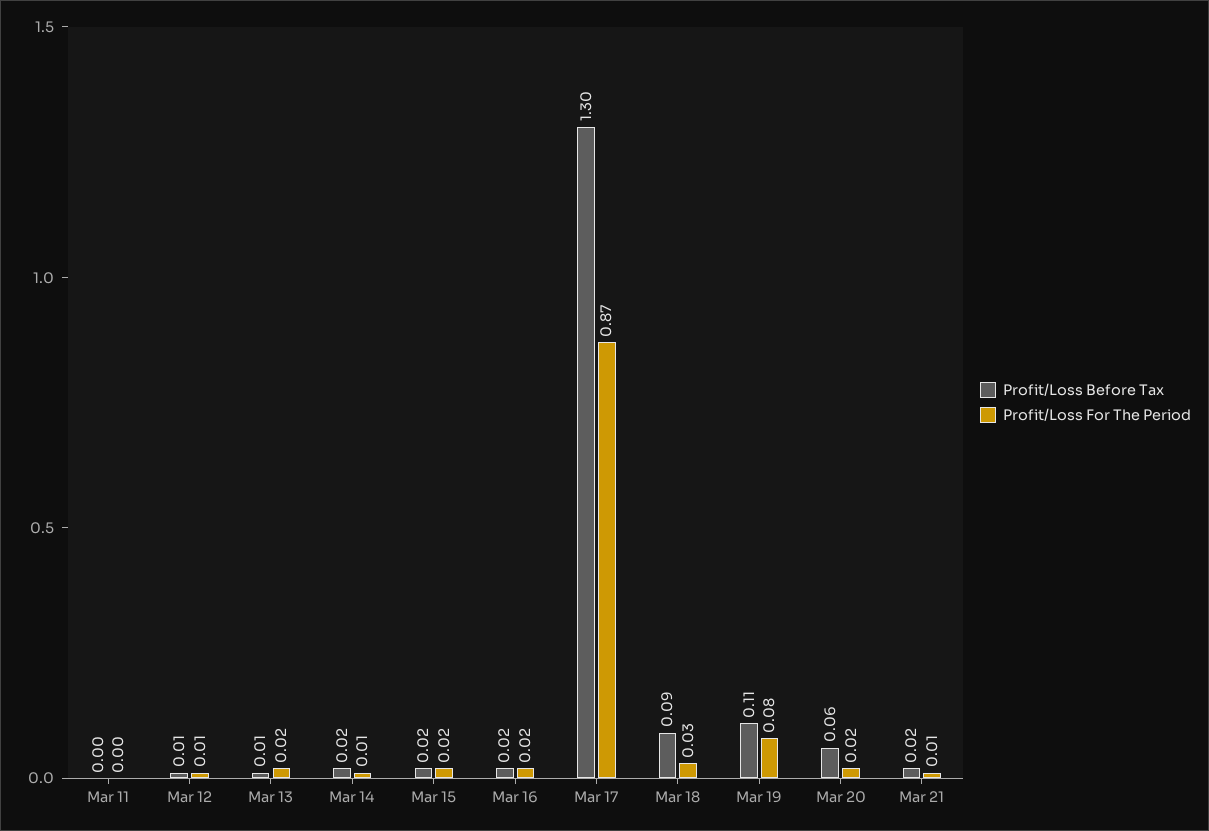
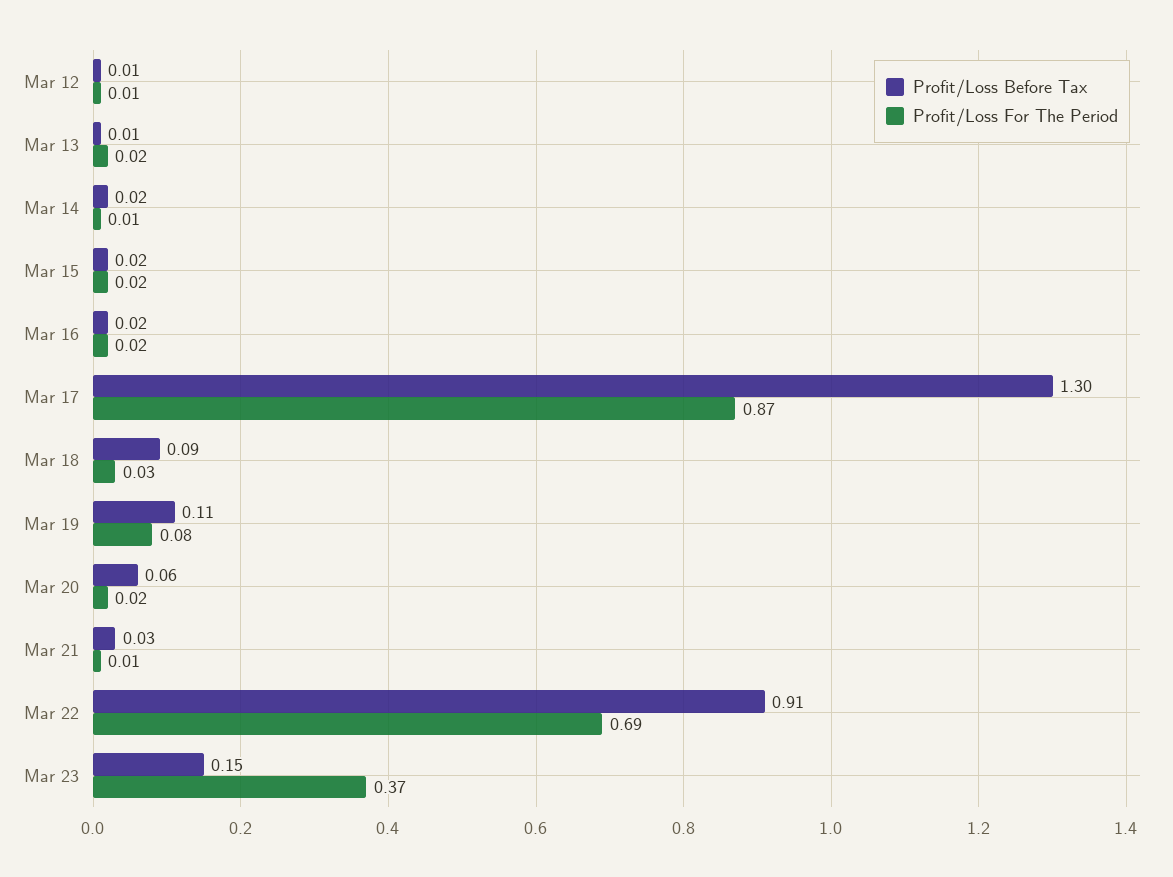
Profit/Loss Before Tax, Mar 11: 0 -> none
Profit/Loss For The Period, Mar 11: 0 -> none
Profit/Loss Before Tax, Mar 21: 0.02 -> 0.03
Profit/Loss Before Tax, Mar 22: none -> 0.91
Profit/Loss For The Period, Mar 22: none -> 0.69
Profit/Loss Before Tax, Mar 23: none -> 0.15
Profit/Loss For The Period, Mar 23: none -> 0.37

